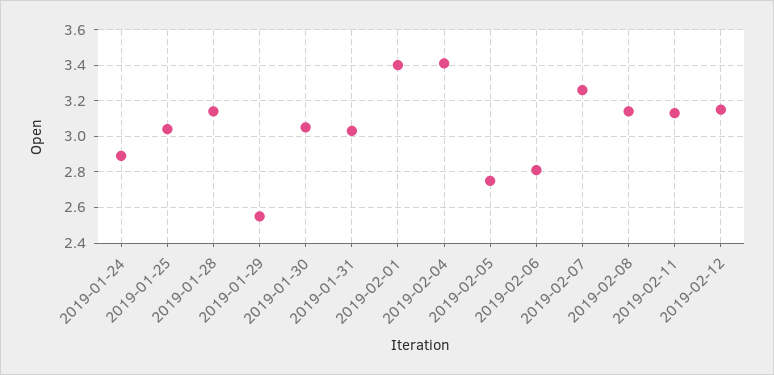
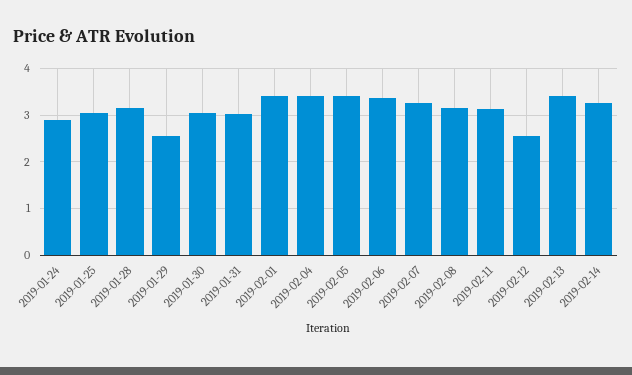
2019-02-05: 2.75 -> 3.4
2019-02-06: 2.8 -> 3.4
2019-02-12: 3.15 -> 2.6
2019-02-13: none -> 3.4
2019-02-14: none -> 3.2

